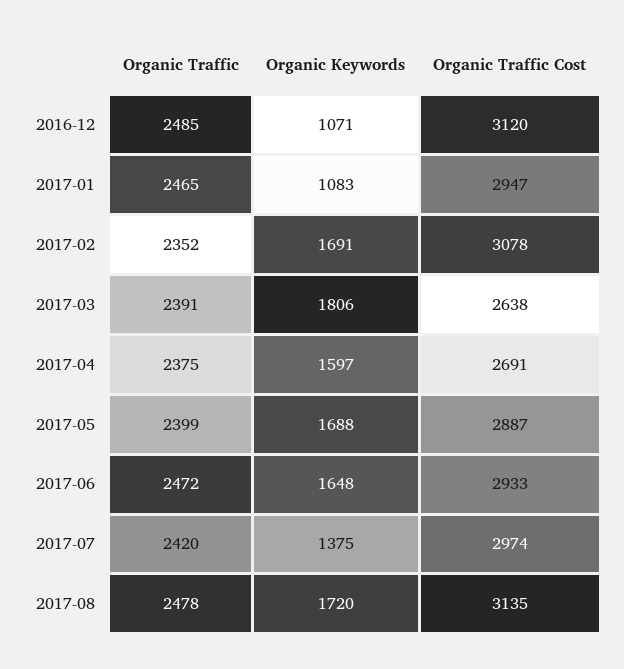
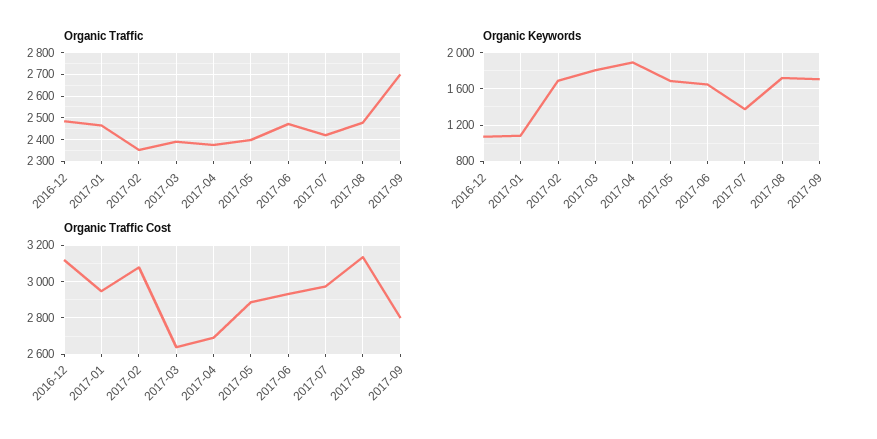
Organic Keywords, 2017-04: 1597 -> 1900
Organic Traffic, 2017-09: none -> 2700
Organic Keywords, 2017-09: none -> 1700
Organic Traffic Cost, 2017-09: none -> 2800

